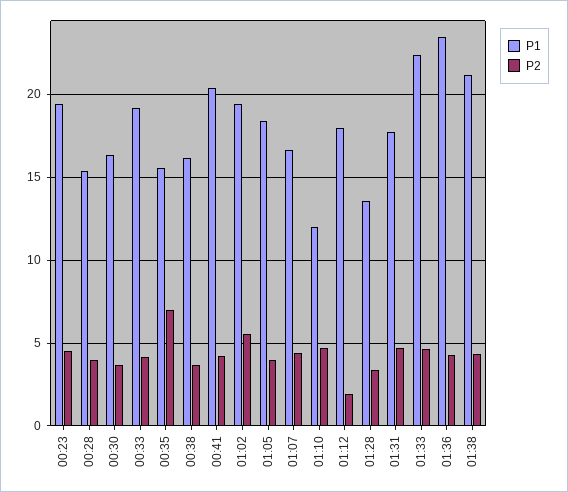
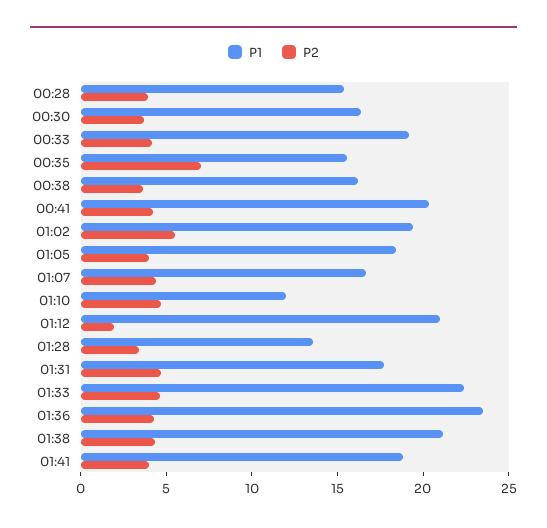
P1, 00:23: 19.5 -> none
P2, 00:23: 4.5 -> none
P1, 01:12: 18 -> 21
P1, 01:41: none -> 19
P2, 01:41: none -> 4

